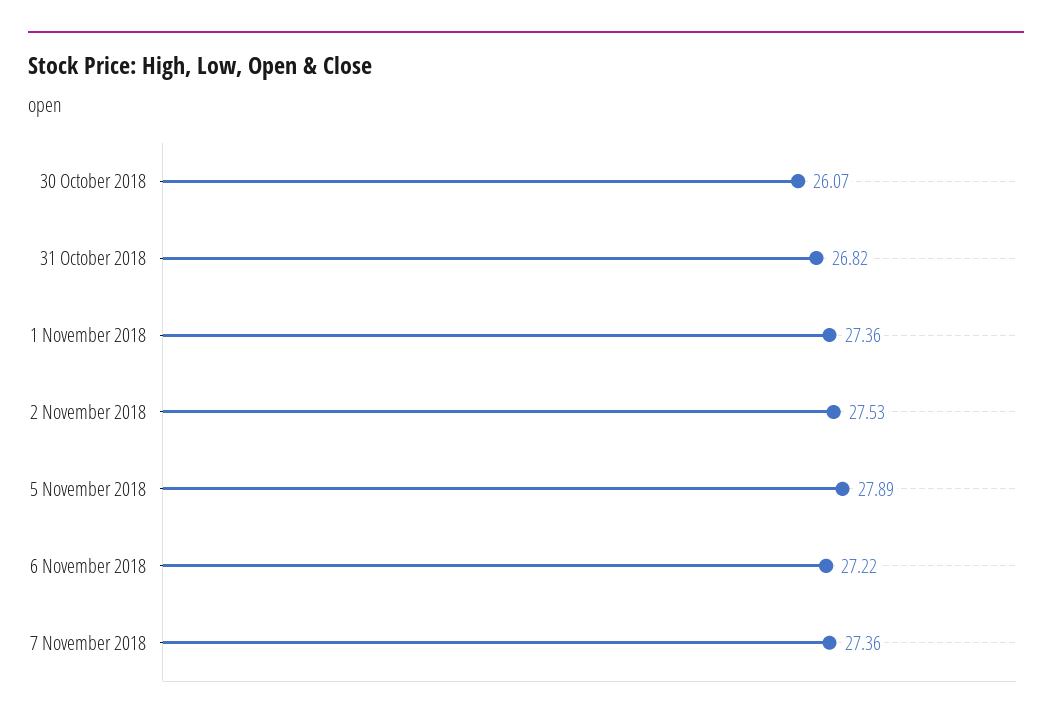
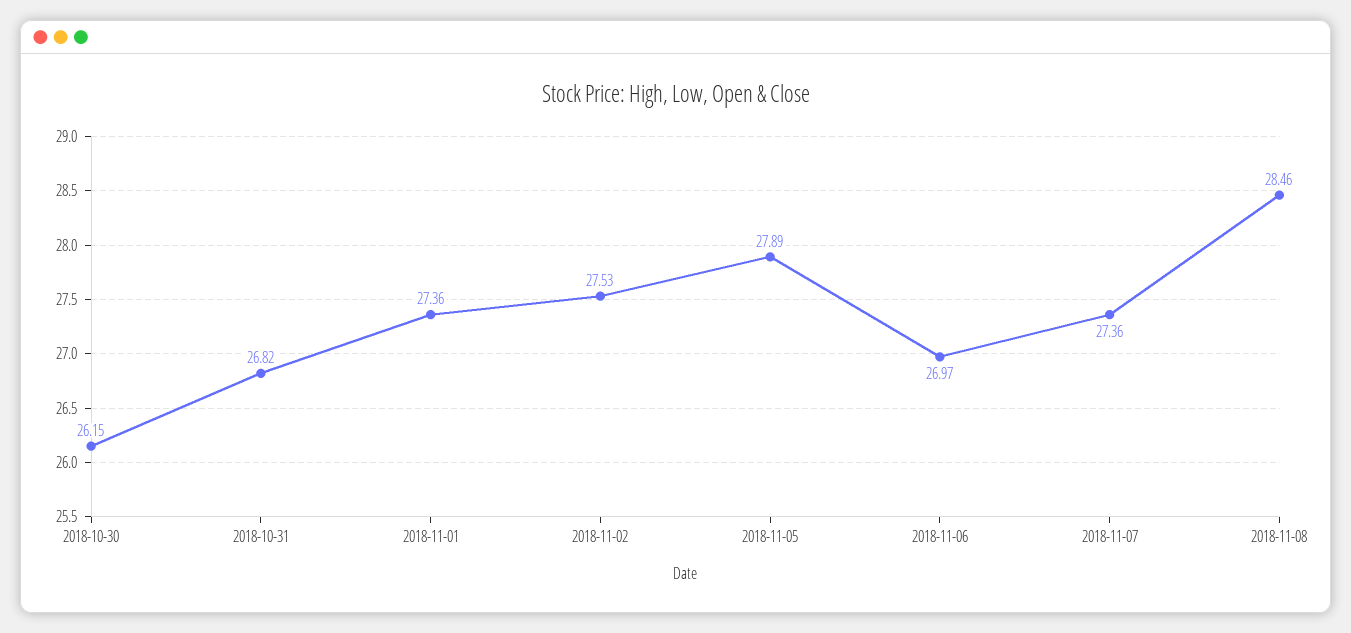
30 October 2018: 26.07 -> 26.15
6 November 2018: 27.22 -> 26.97
2018-11-08: none -> 28.46

